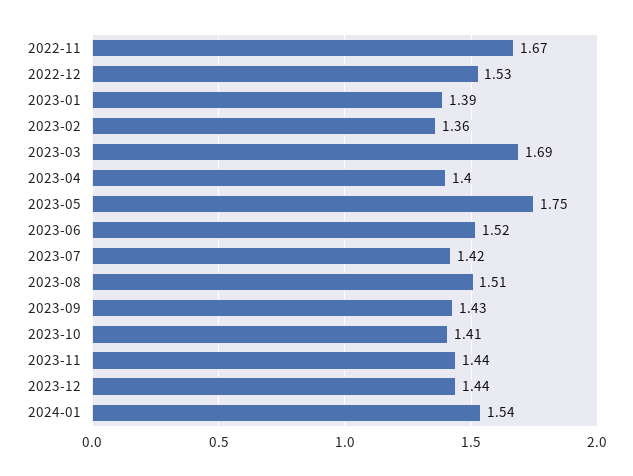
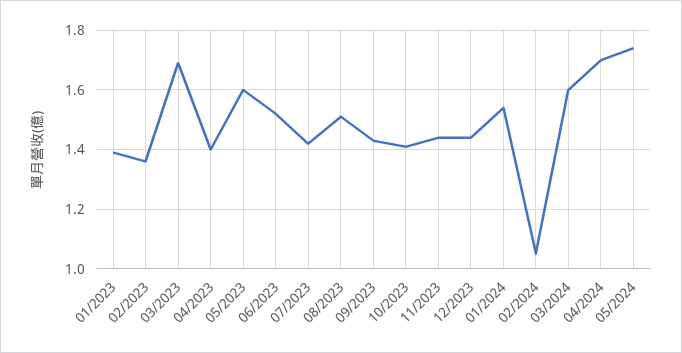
2022-11: 1.67 -> none
2022-12: 1.53 -> none
2023-05: 1.75 -> 1.6
02/2024: none -> 1.05
03/2024: none -> 1.6
04/2024: none -> 1.7
05/2024: none -> 1.75

